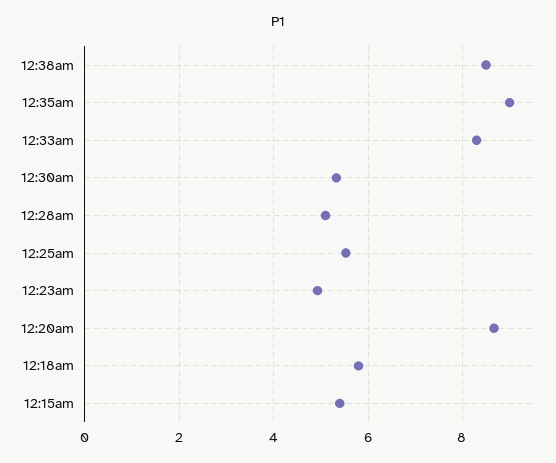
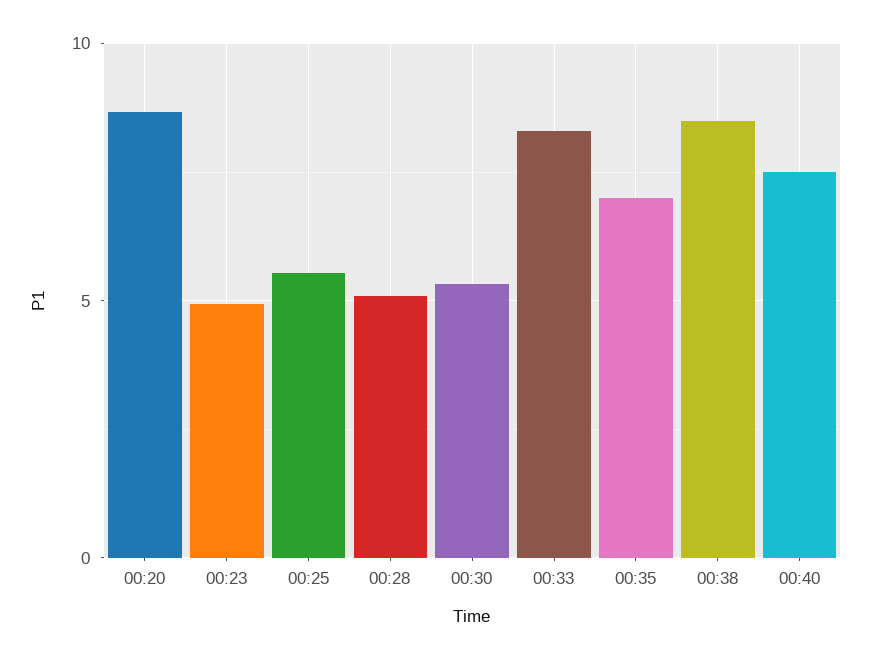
12:35am: 9 -> 7
12:18am: 5.8 -> none
12:15am: 5.4 -> none
00:40: none -> 7.5

